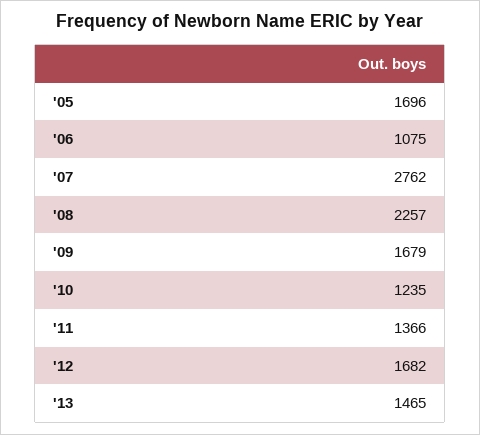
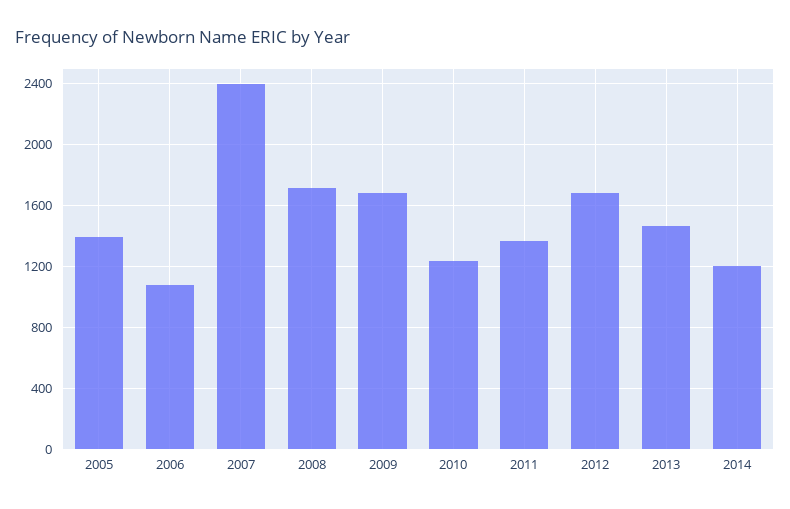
'05: 1696 -> 1400
'07: 2762 -> 2400
'08: 2257 -> 1700
2014: none -> 1200

